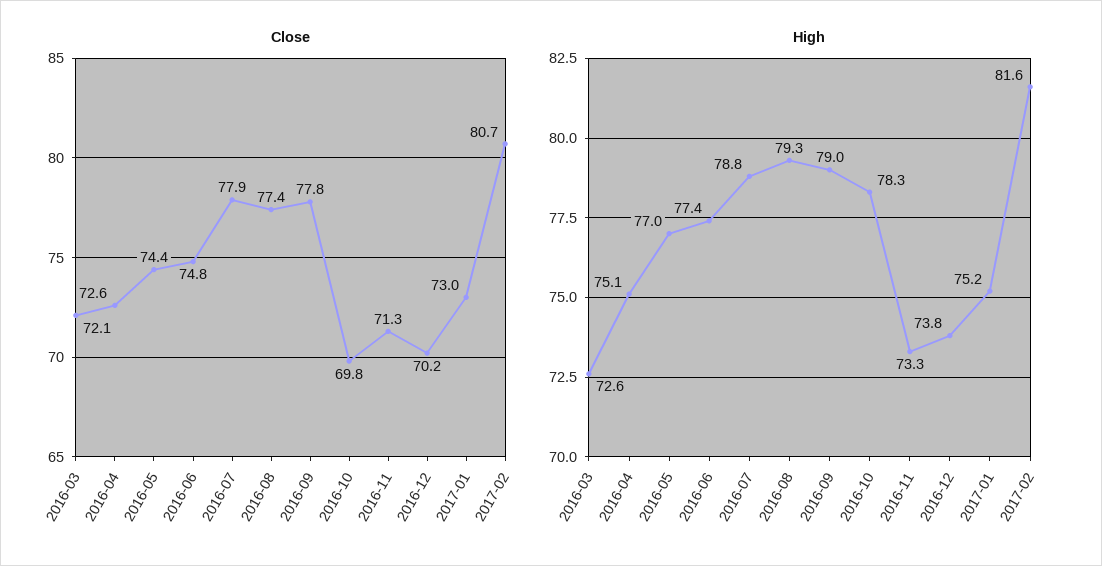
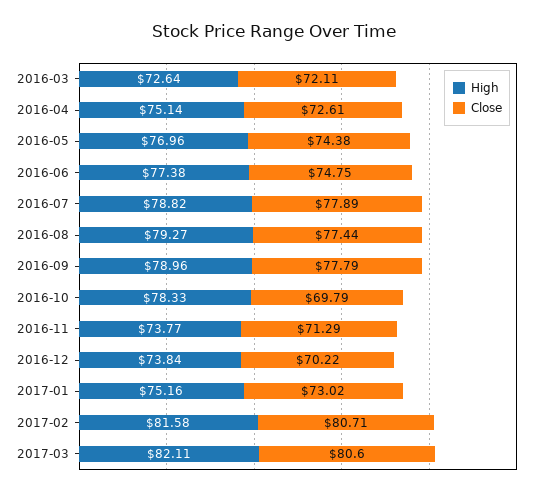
High, 2016-11: 73.3 -> 73.77
High, 2017-03: none -> 82.11
Close, 2017-03: none -> 80.6

